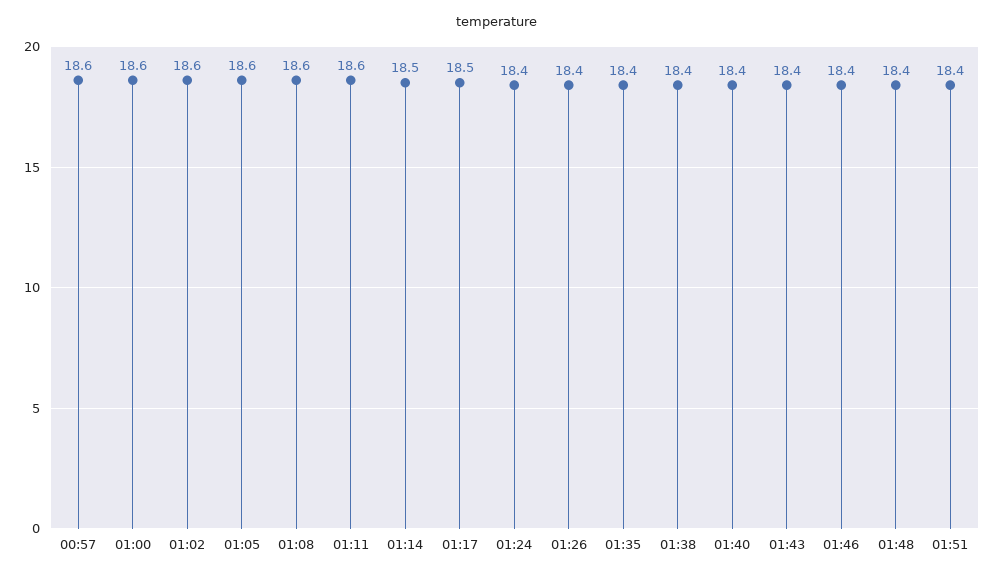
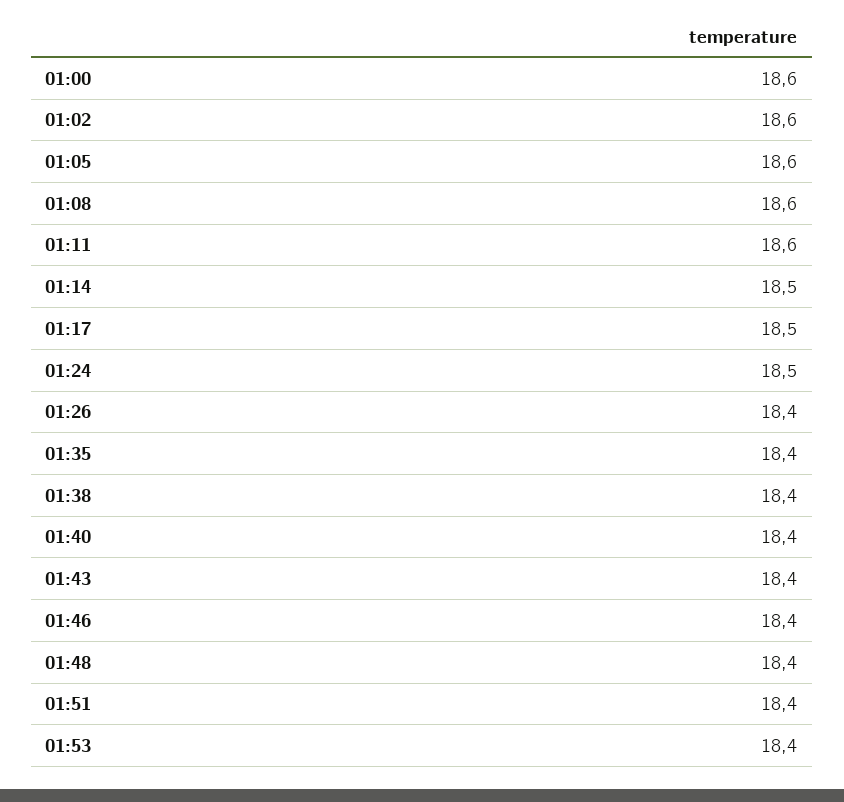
00:57: 18.6 -> none
01:24: 18.4 -> 18.5
01:53: none -> 18.4

